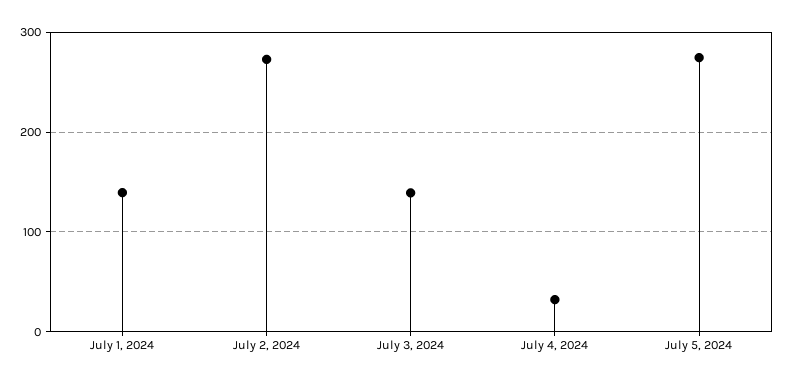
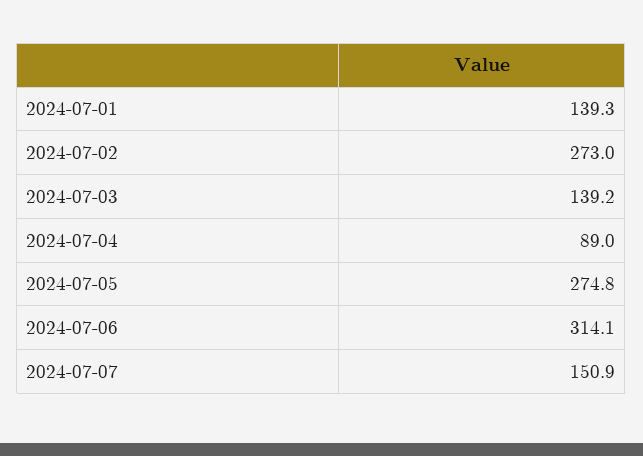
July 4, 2024: 30 -> 89
2024-07-06: none -> 314.1
2024-07-07: none -> 150.9

